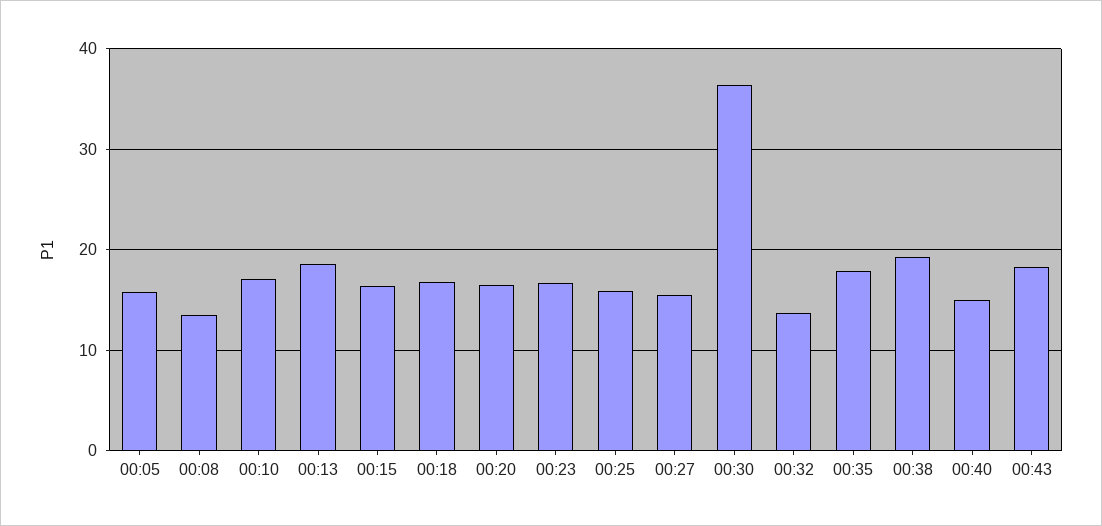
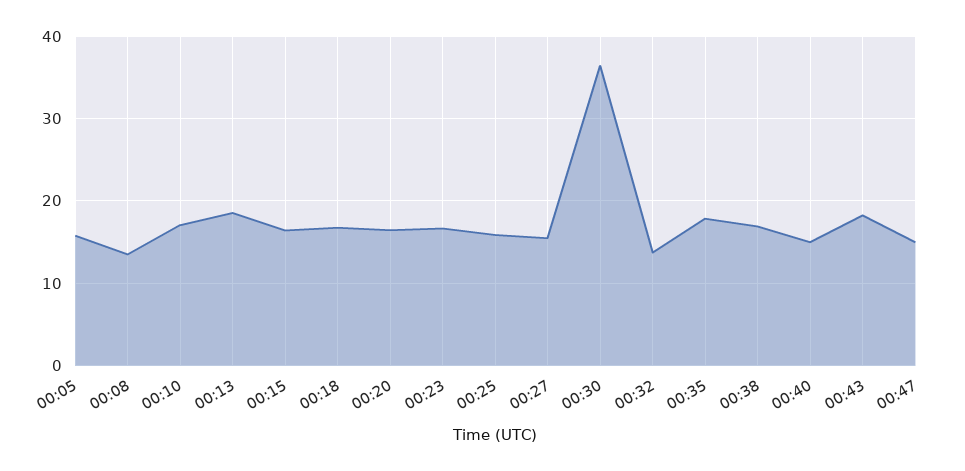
00:38: 19 -> 17
00:47: none -> 15

